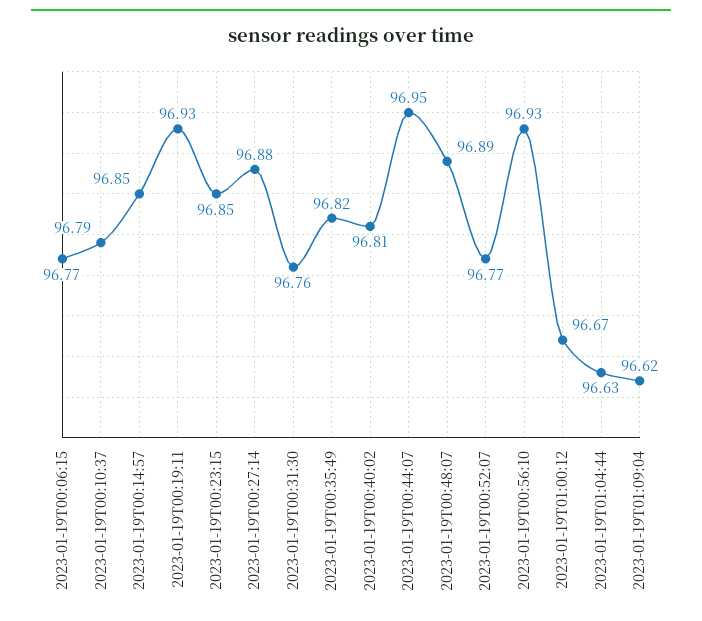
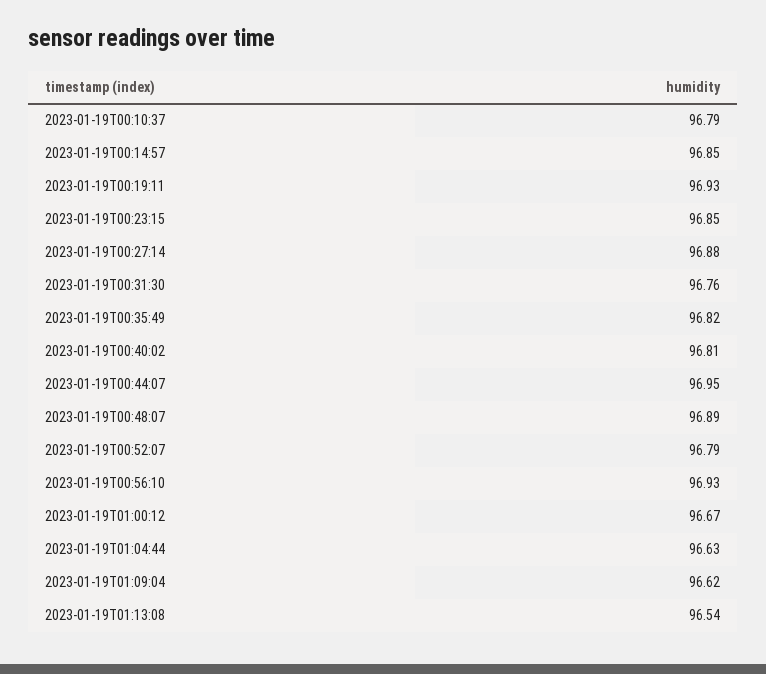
2023-01-19T00:06:15: 96.77 -> none
2023-01-19T00:52:07: 96.77 -> 96.79
2023-01-19T01:13:08: none -> 96.54

